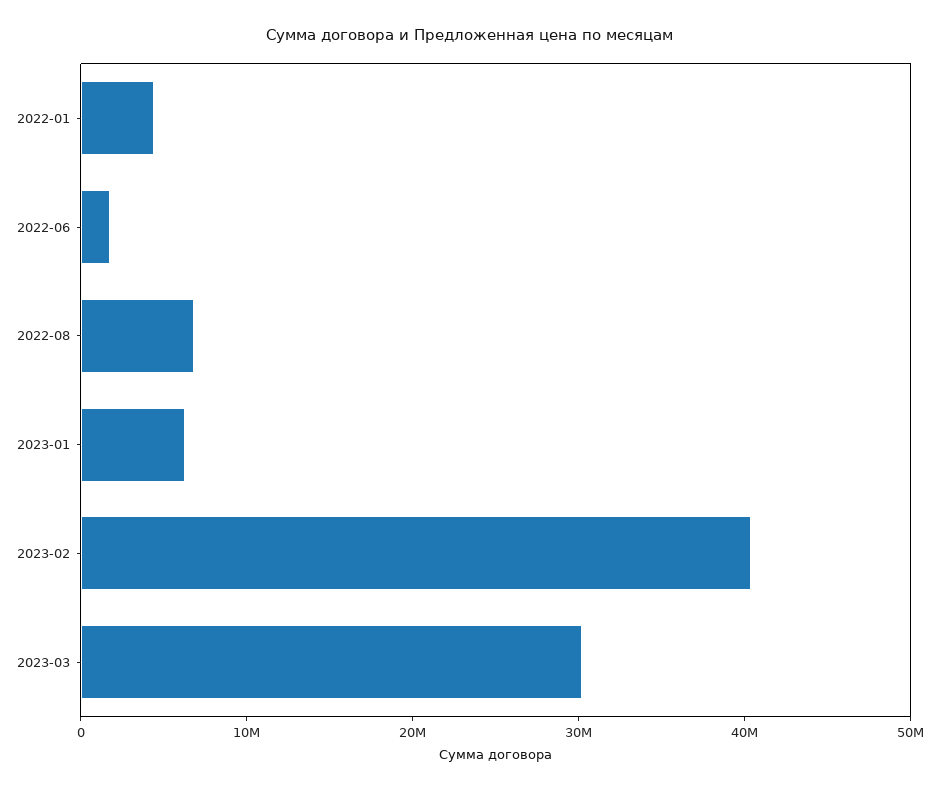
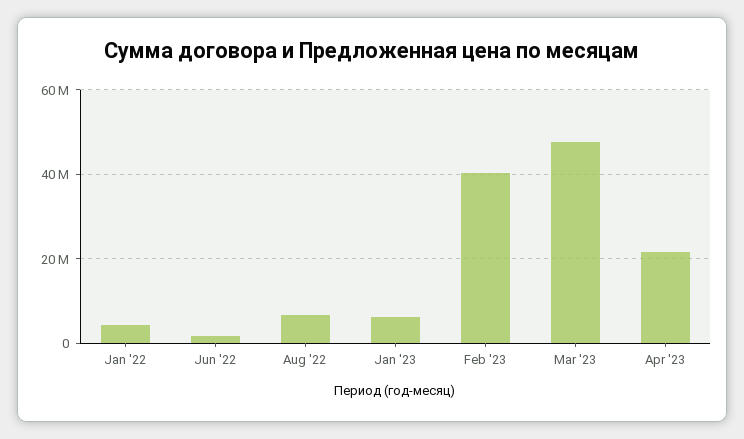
2023-03: 30000000 -> 48000000
Apr '23: none -> 22000000

